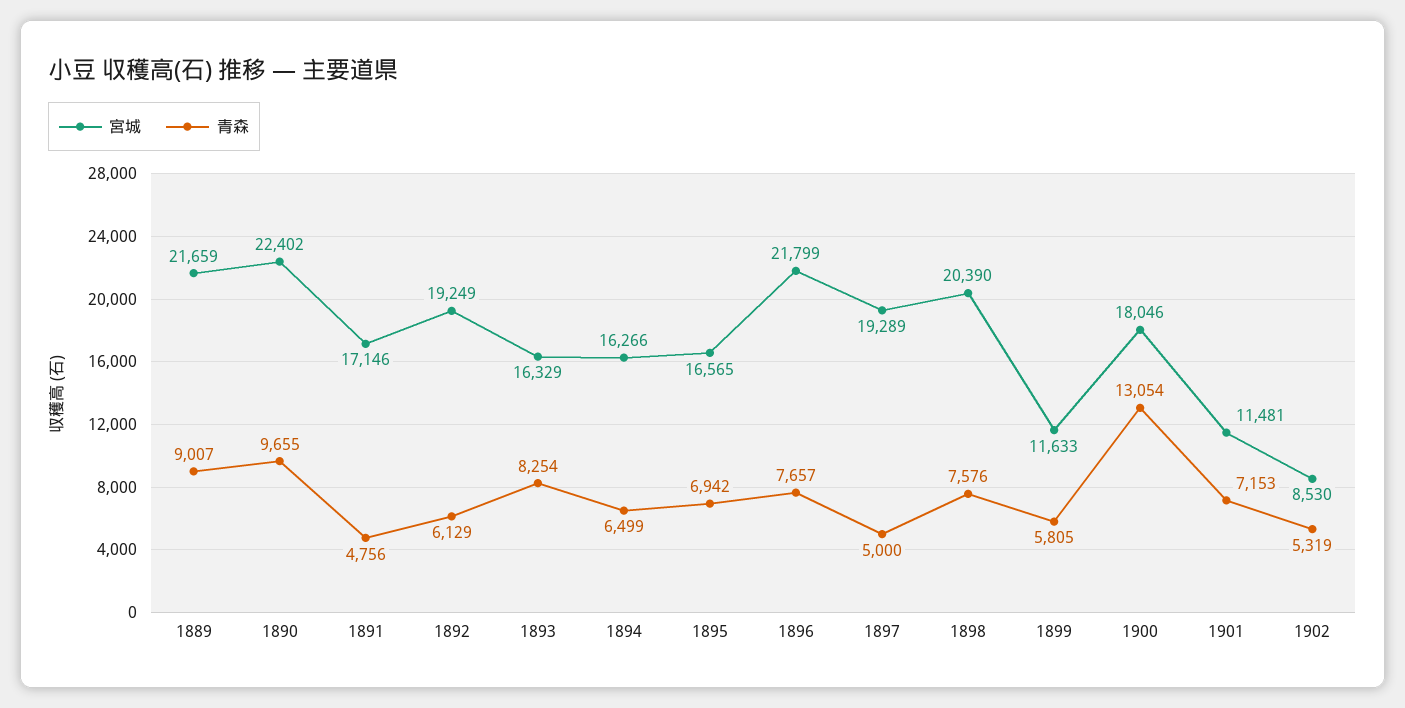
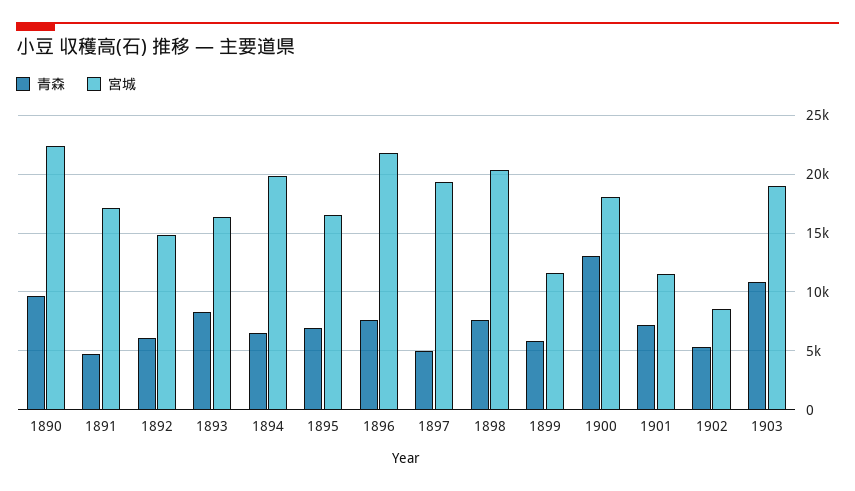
宮城, 1889: 21659 -> none
青森, 1889: 9007 -> none
宮城, 1892: 19249 -> 15000
宮城, 1894: 16266 -> 20000
青森, 1903: none -> 11000
宮城, 1903: none -> 19000

